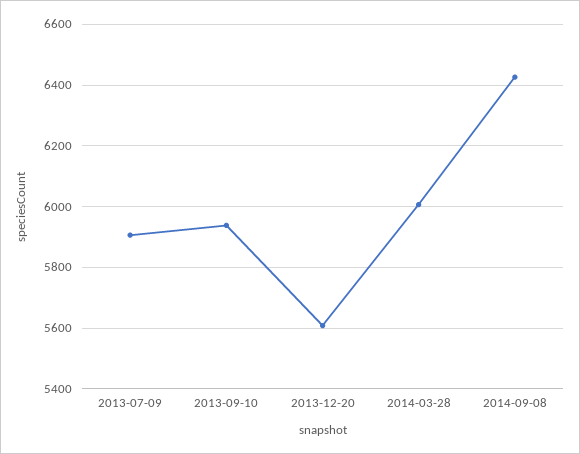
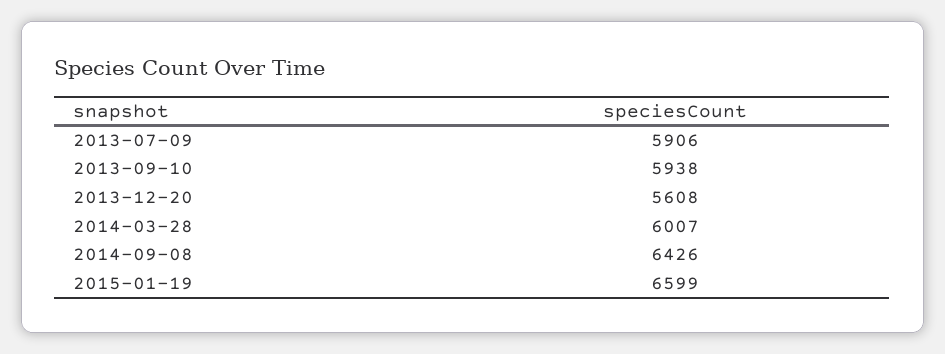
2015-01-19: none -> 6599

